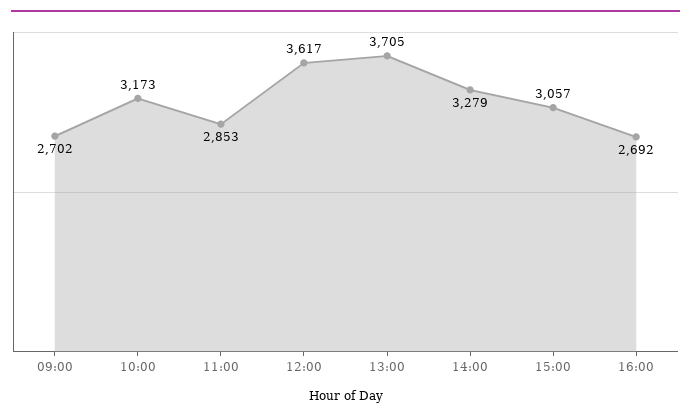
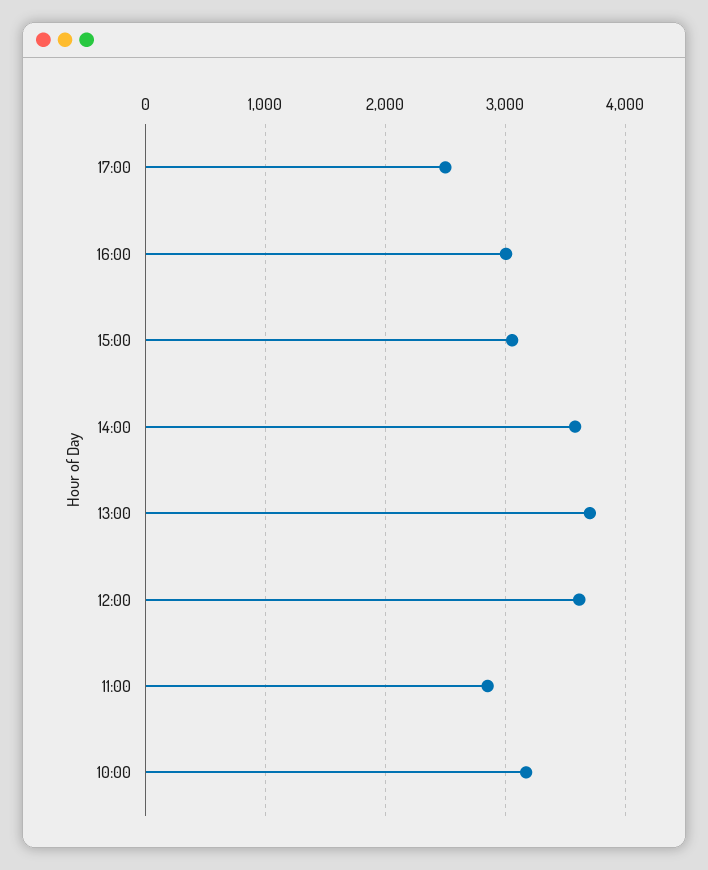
09:00: 2702 -> none
14:00: 3279 -> 3600
16:00: 2692 -> 3000
17:00: none -> 2500

